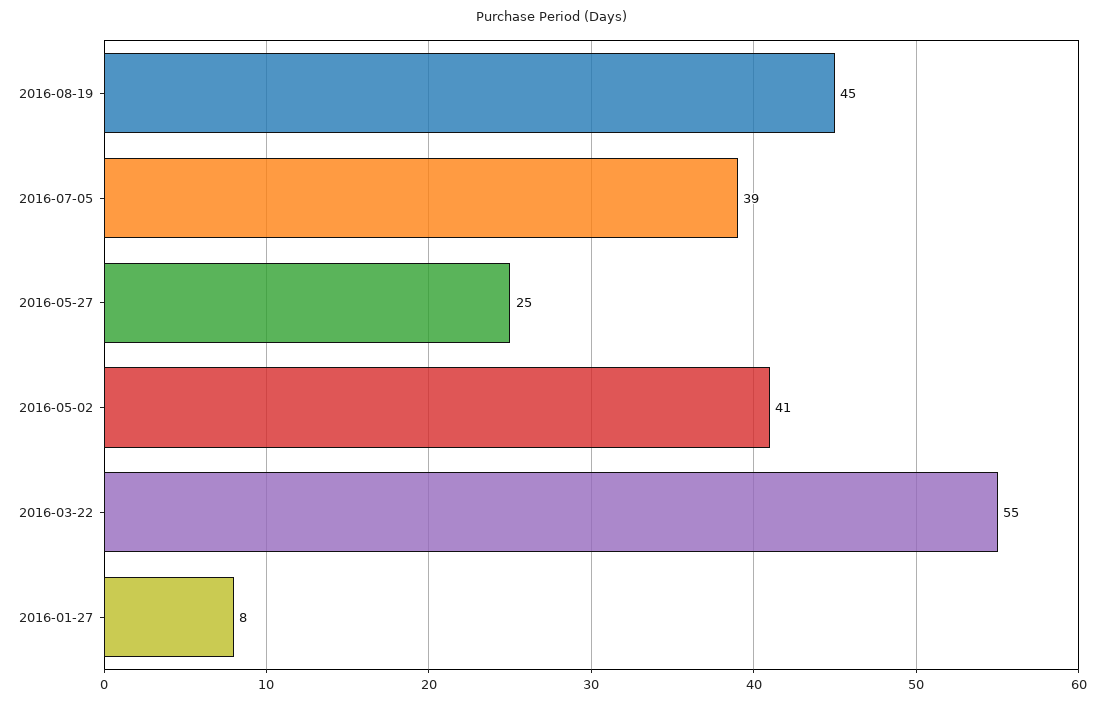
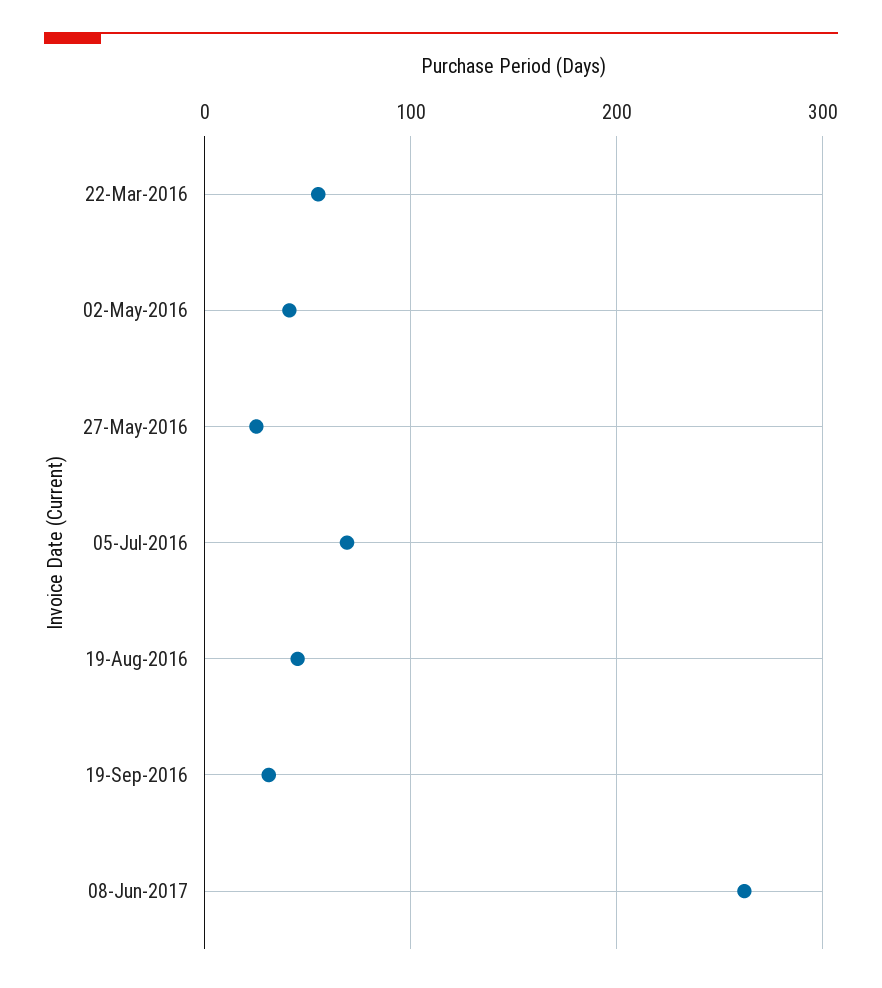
2016-07-05: 39 -> 70
2016-01-27: 8 -> none
19-Sep-2016: none -> 30
08-Jun-2017: none -> 260

